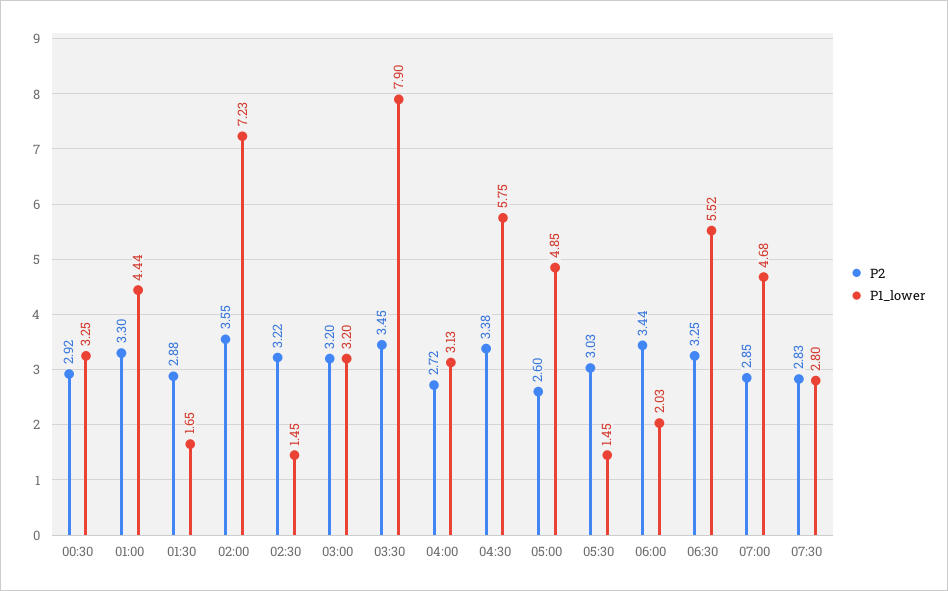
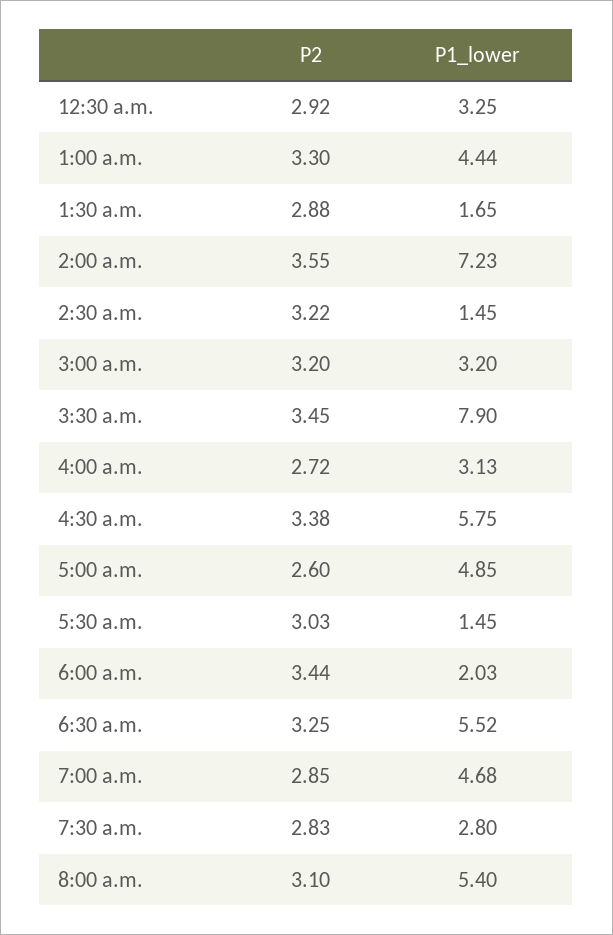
P2, 8:00 a.m.: none -> 3.1
P1_lower, 8:00 a.m.: none -> 5.4

